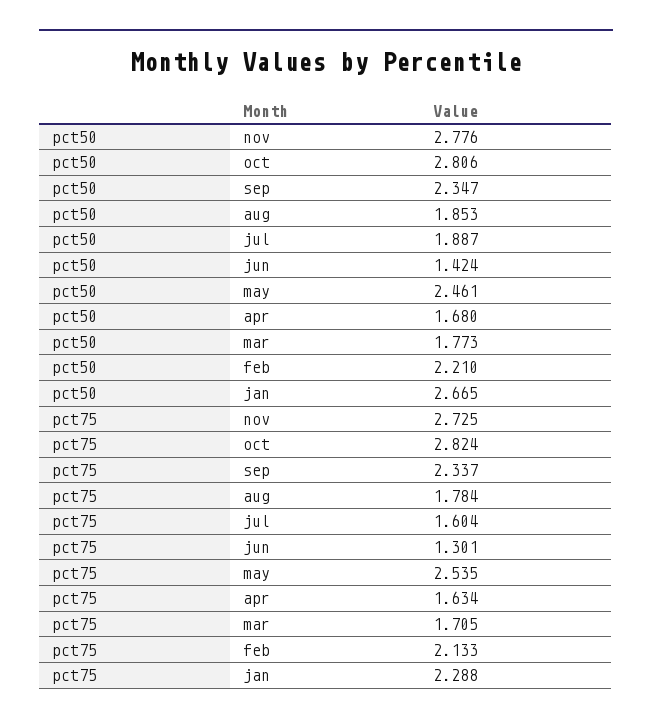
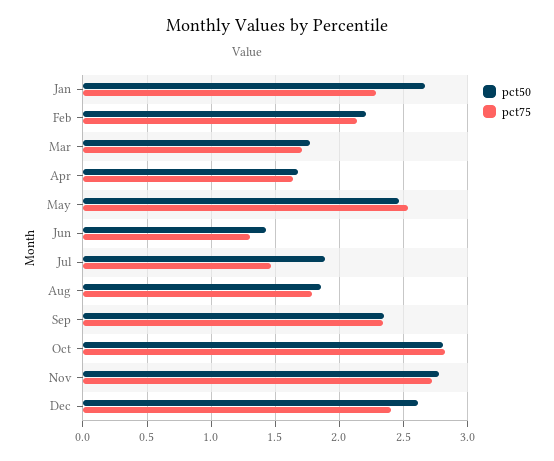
pct75, jul: 1.604 -> 1.45
pct50, Dec: none -> 2.6
pct75, Dec: none -> 2.4

